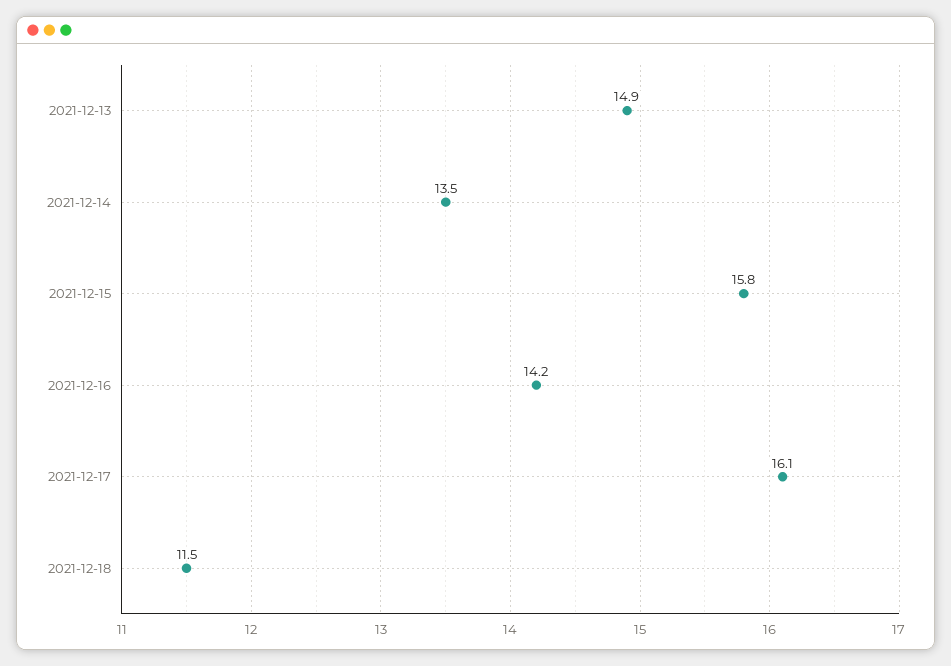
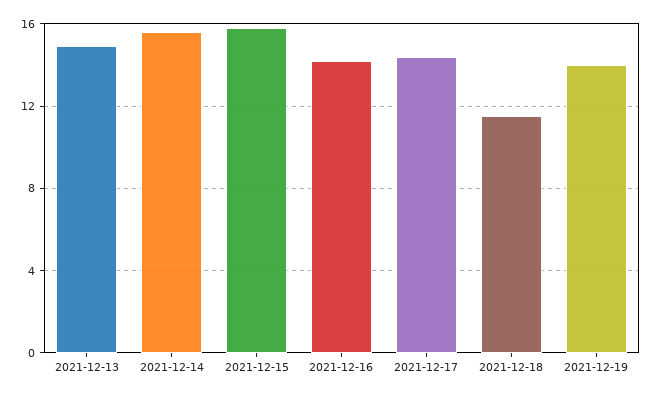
2021-12-14: 13.5 -> 15.5
2021-12-17: 16.1 -> 14.5
2021-12-19: none -> 14

